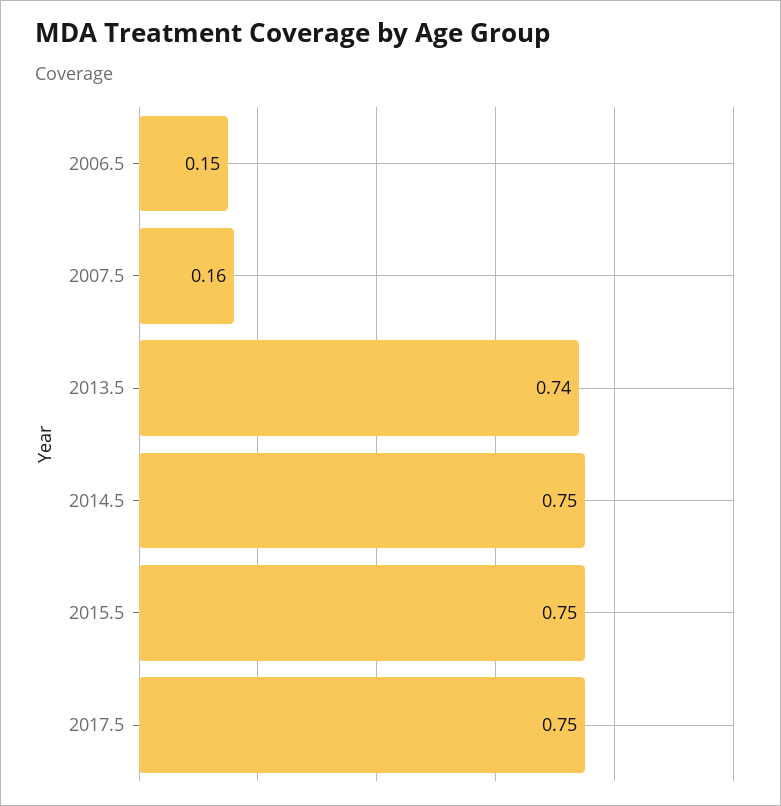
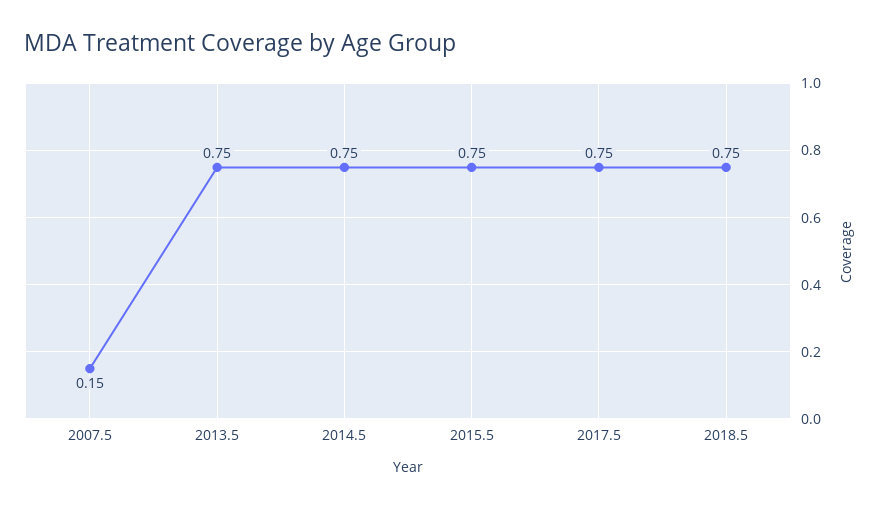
2006.5: 0.15 -> none
2007.5: 0.16 -> 0.15
2013.5: 0.74 -> 0.75
2018.5: none -> 0.75

